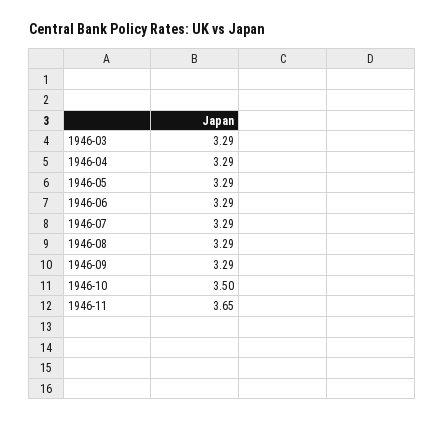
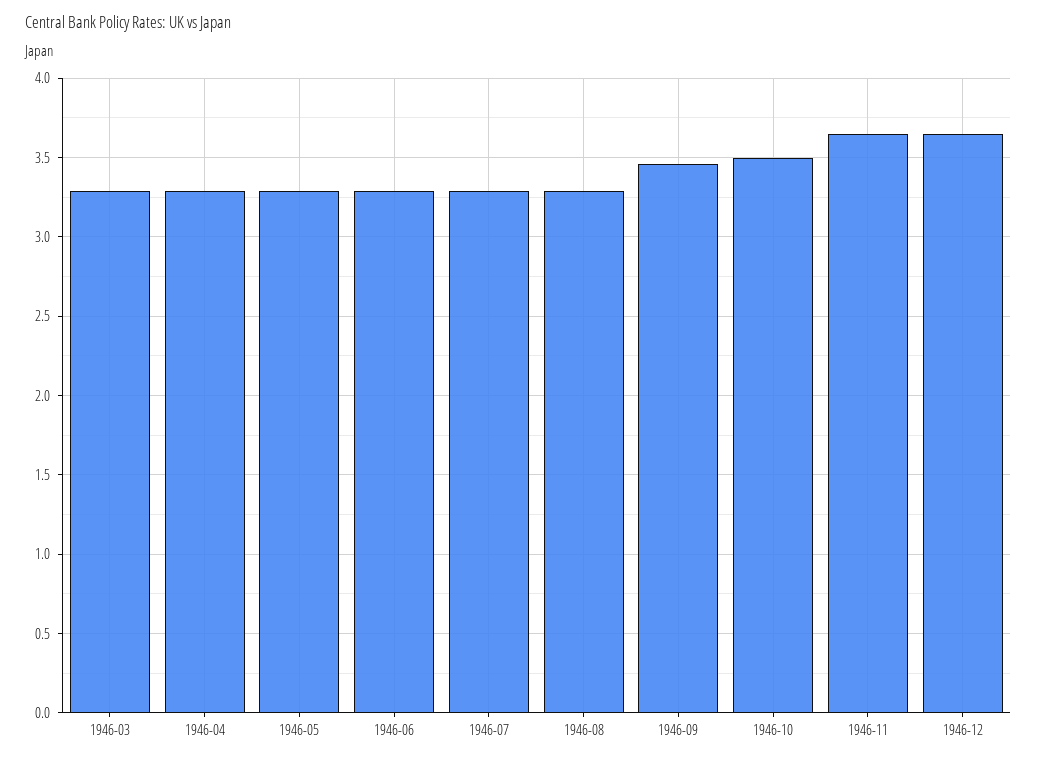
1946-09: 3.29 -> 3.45
1946-12: none -> 3.65

